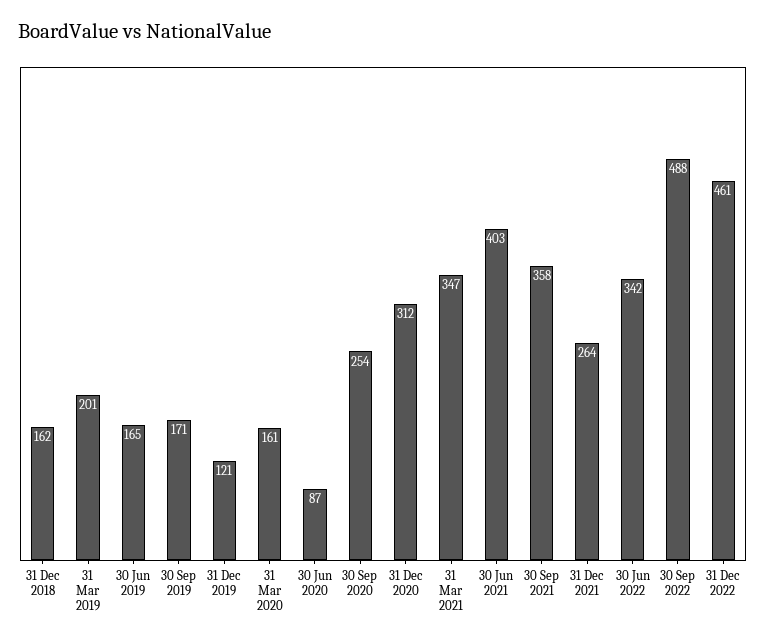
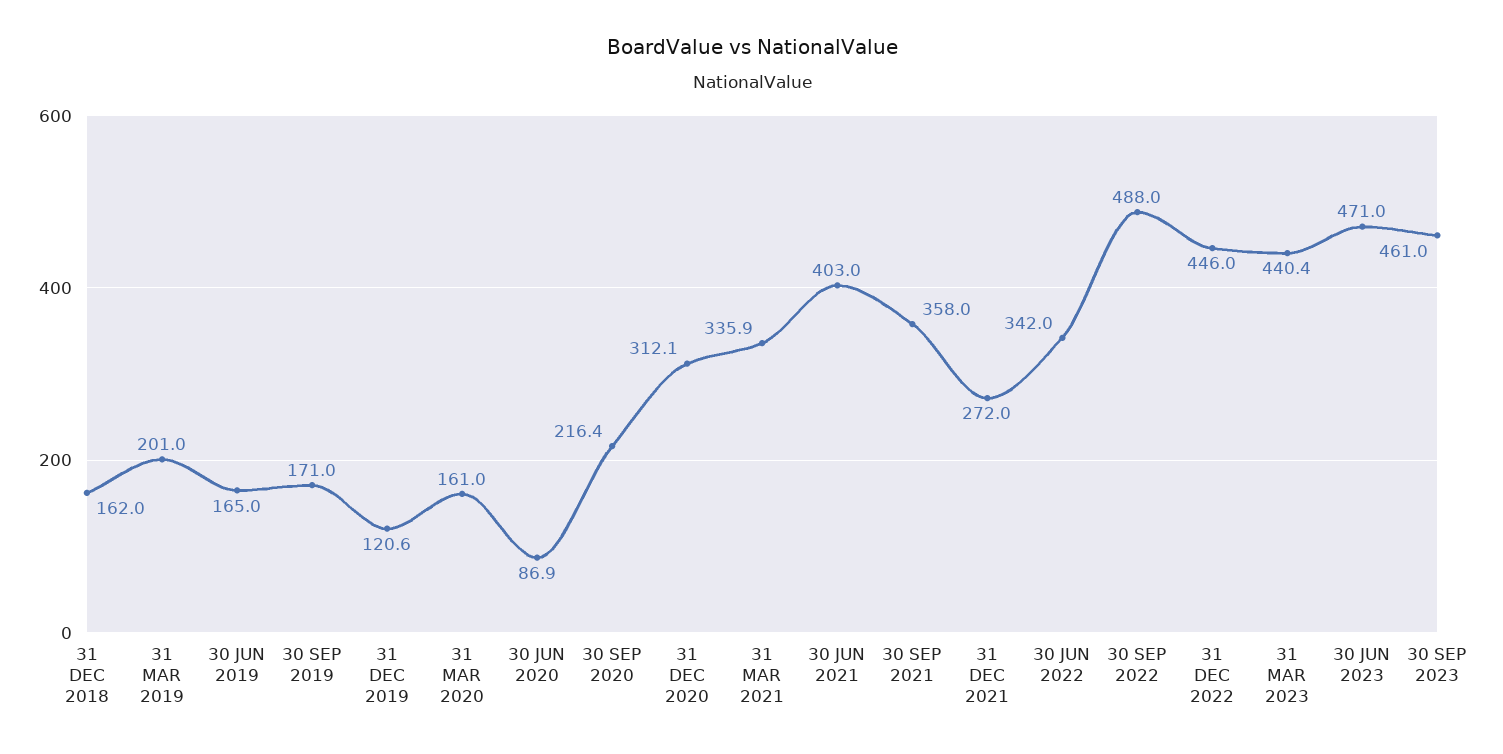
30 Sep 2020: 254 -> 216.4
31 Mar 2021: 347 -> 335.9
31 Dec 2021: 264 -> 272
31 Dec 2022: 461 -> 446
31 MAR 2023: none -> 440.4
30 JUN 2023: none -> 471
30 SEP 2023: none -> 461

